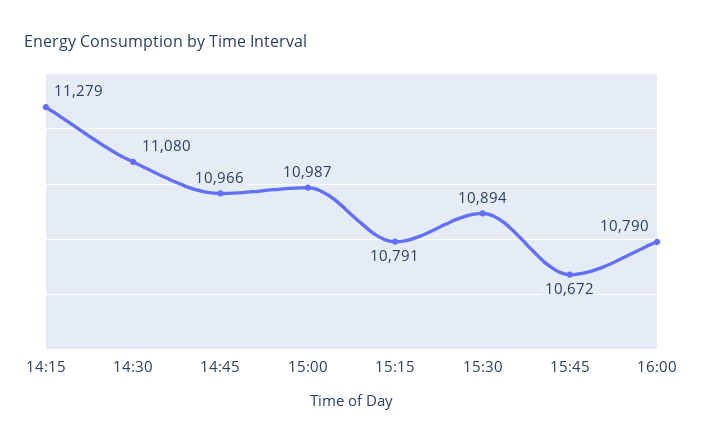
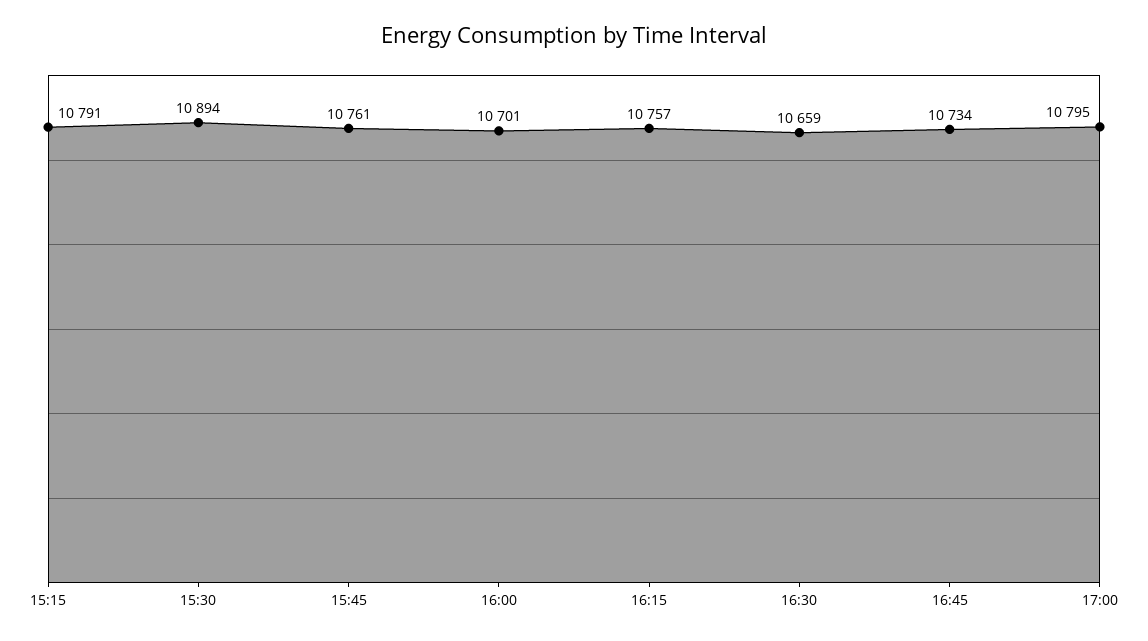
14:15: 11279 -> none
14:30: 11080 -> none
14:45: 10966 -> none
15:00: 10987 -> none
15:45: 10672 -> 10761
16:00: 10790 -> 10701
16:15: none -> 10757
16:30: none -> 10659
16:45: none -> 10734
17:00: none -> 10795

